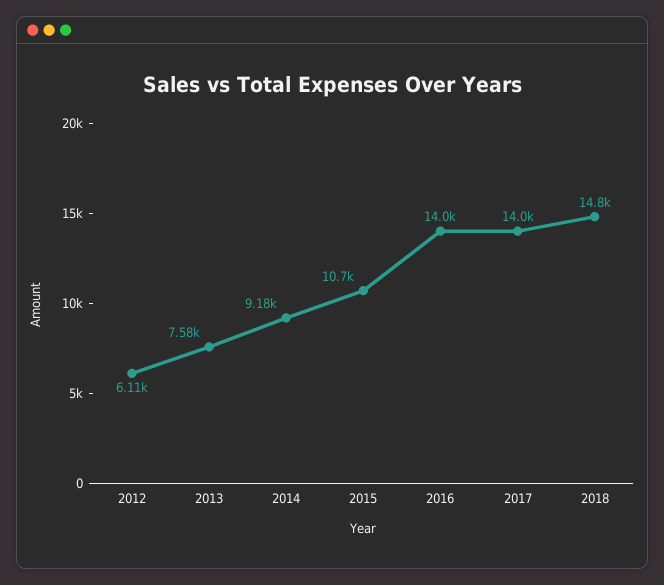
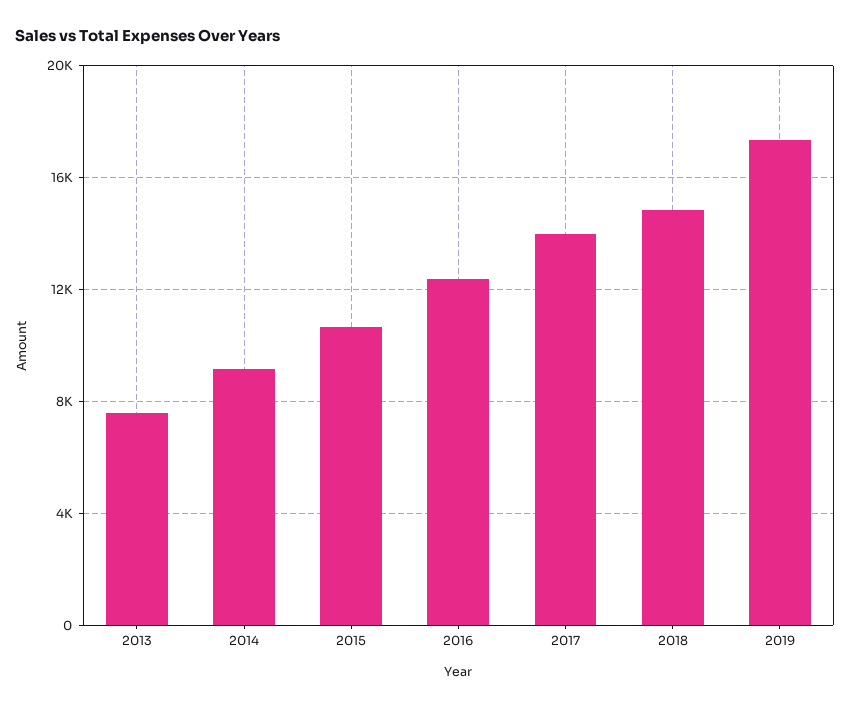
2012: 6110 -> none
2016: 14000 -> 12500
2019: none -> 17500

